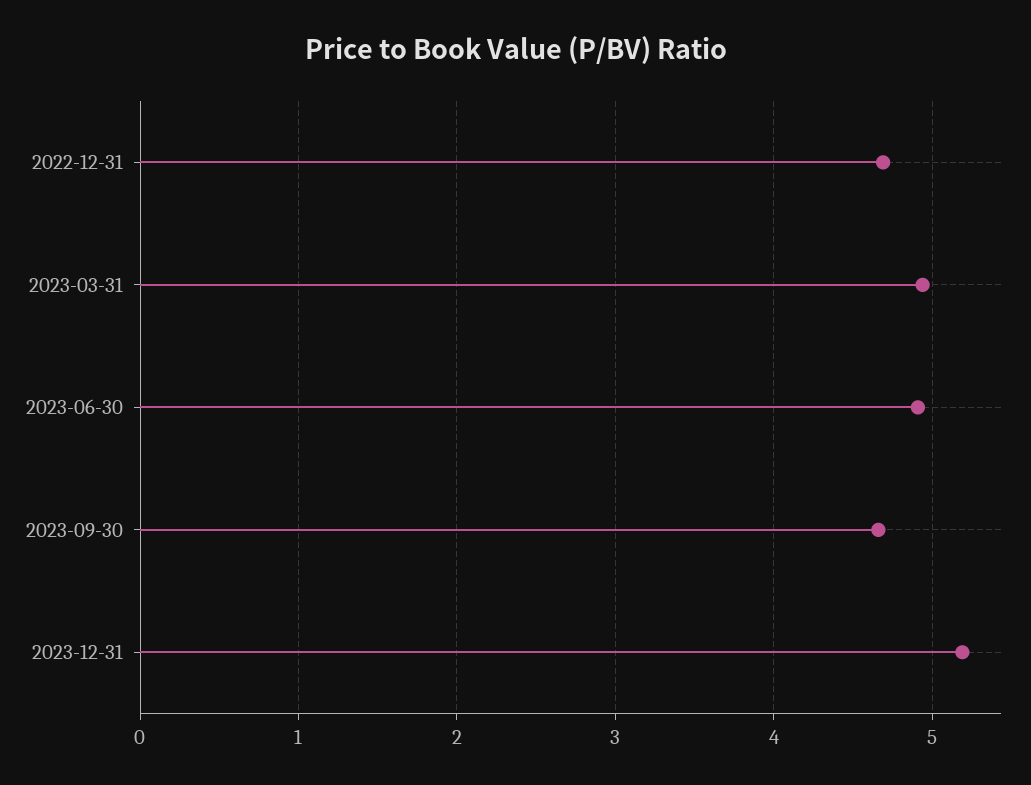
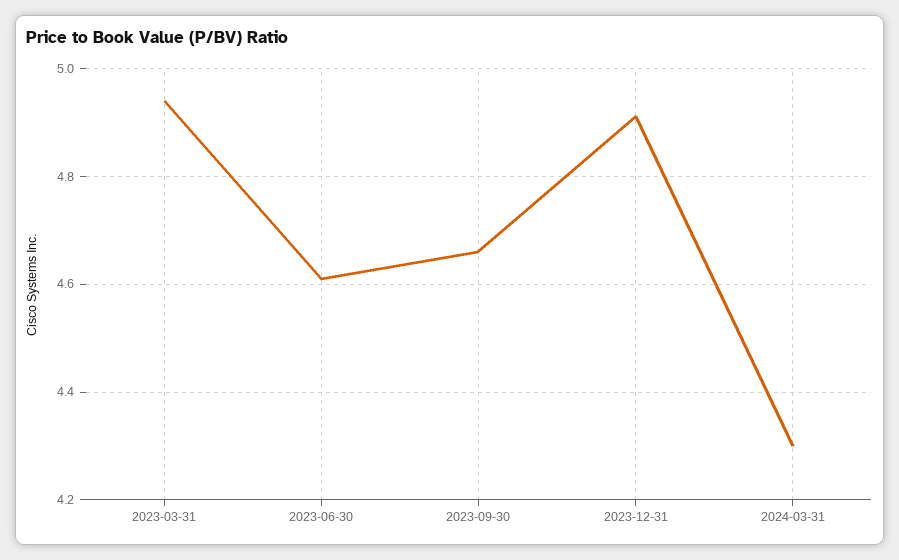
2022-12-31: 4.7 -> none
2023-06-30: 4.9 -> 4.6
2023-12-31: 5.2 -> 4.9
2024-03-31: none -> 4.3

